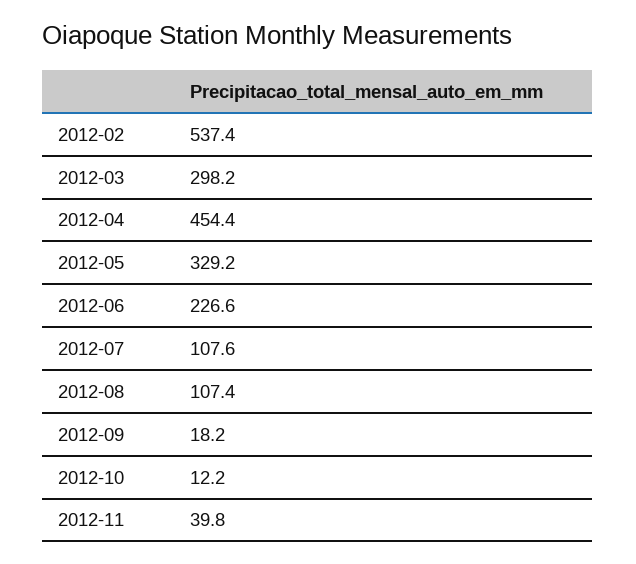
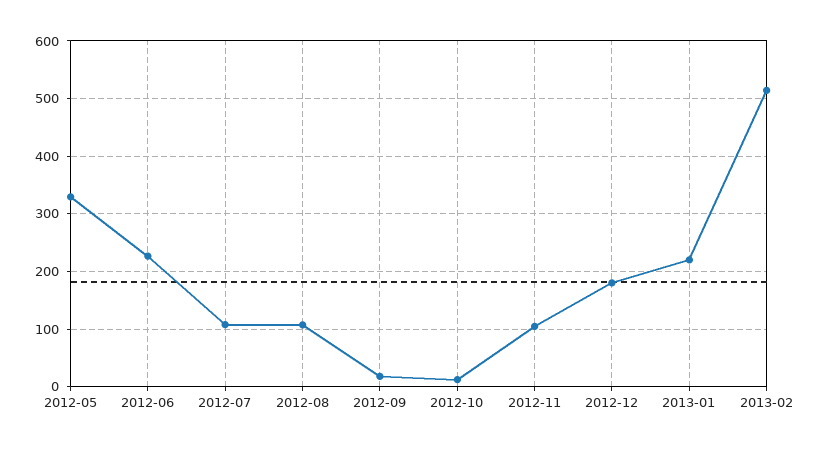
2012-02: 537.4 -> none
2012-03: 298.2 -> none
2012-04: 454.4 -> none
2012-11: 39.8 -> 100
2012-12: none -> 180
2013-01: none -> 220
2013-02: none -> 520

